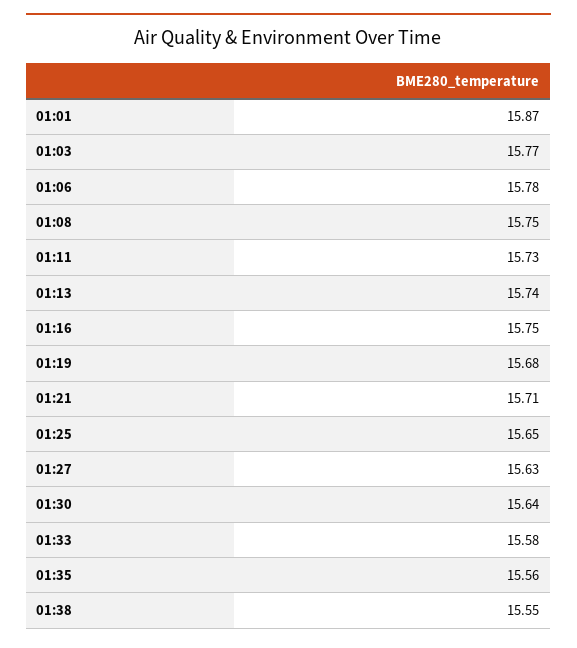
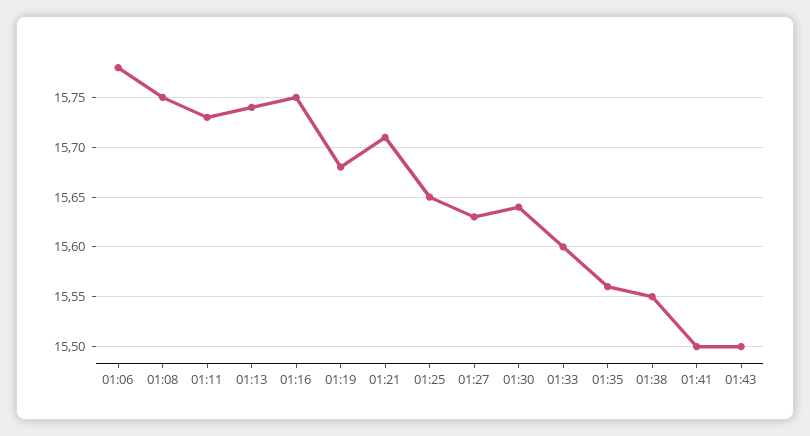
01:01: 15.87 -> none
01:03: 15.77 -> none
01:33: 15.58 -> 15.6
01:41: none -> 15.5
01:43: none -> 15.5

